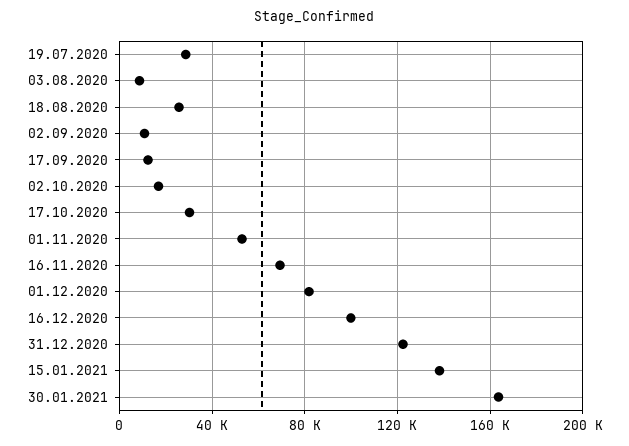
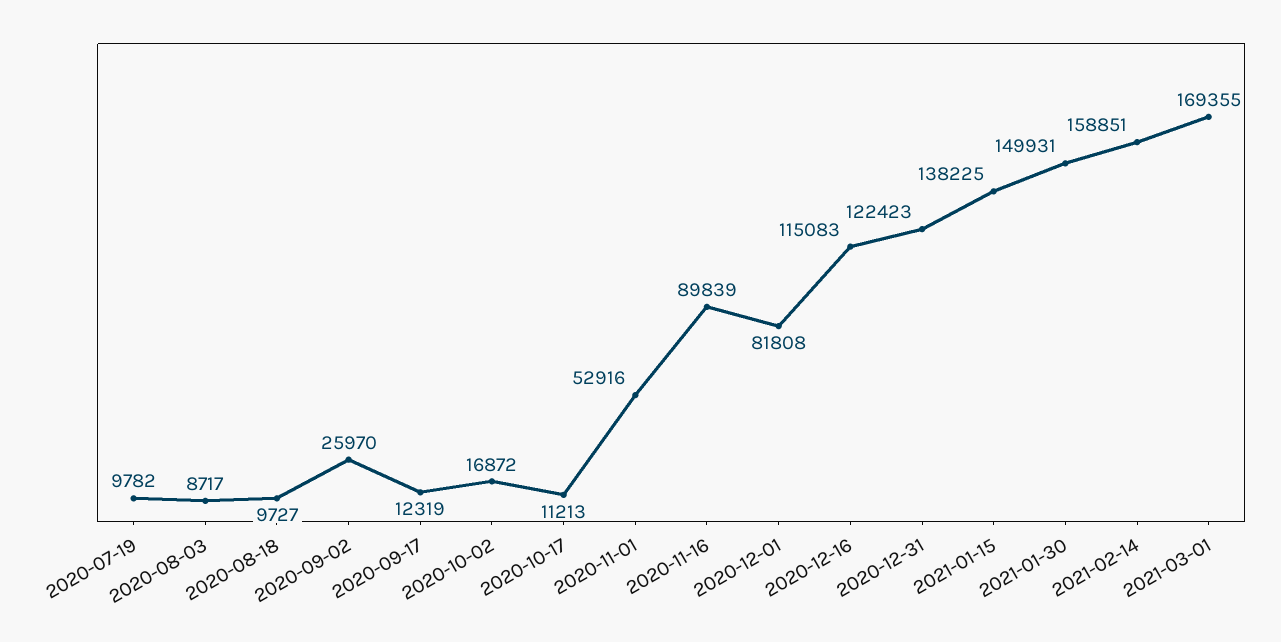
19.07.2020: 30000 -> 9782
18.08.2020: 25000 -> 9727
02.09.2020: 10000 -> 25970
17.10.2020: 30000 -> 11213
16.11.2020: 70000 -> 89839
16.12.2020: 100000 -> 115083
30.01.2021: 165000 -> 149931
2021-02-14: none -> 158851
2021-03-01: none -> 169355

